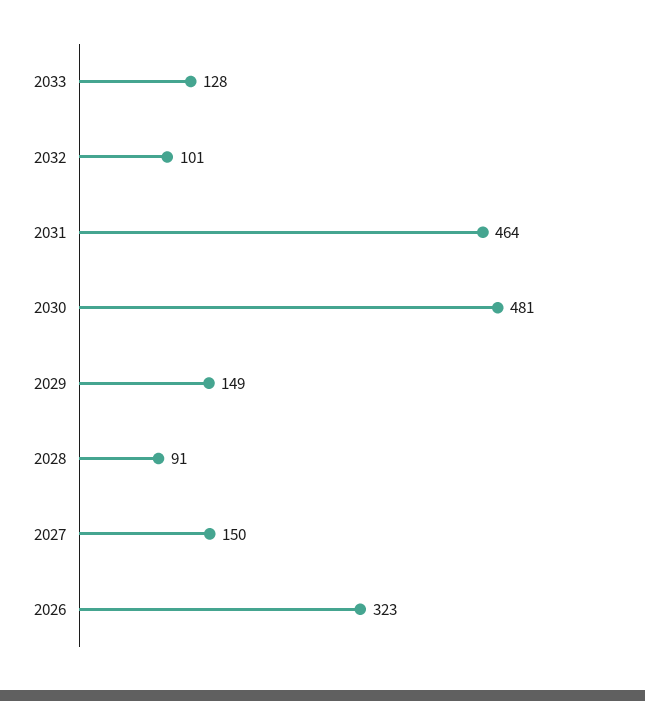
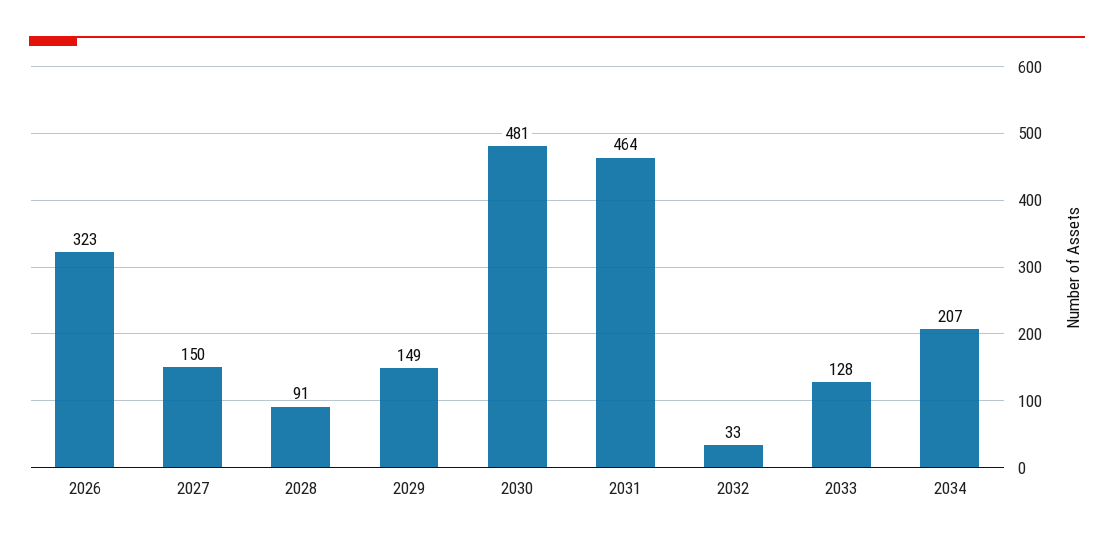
2032: 101 -> 33
2034: none -> 207

